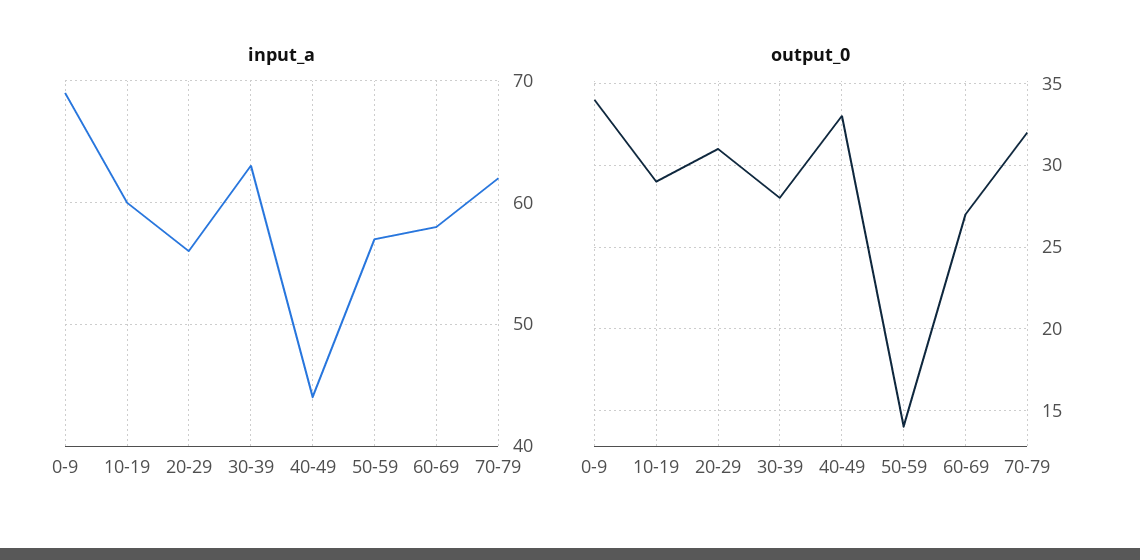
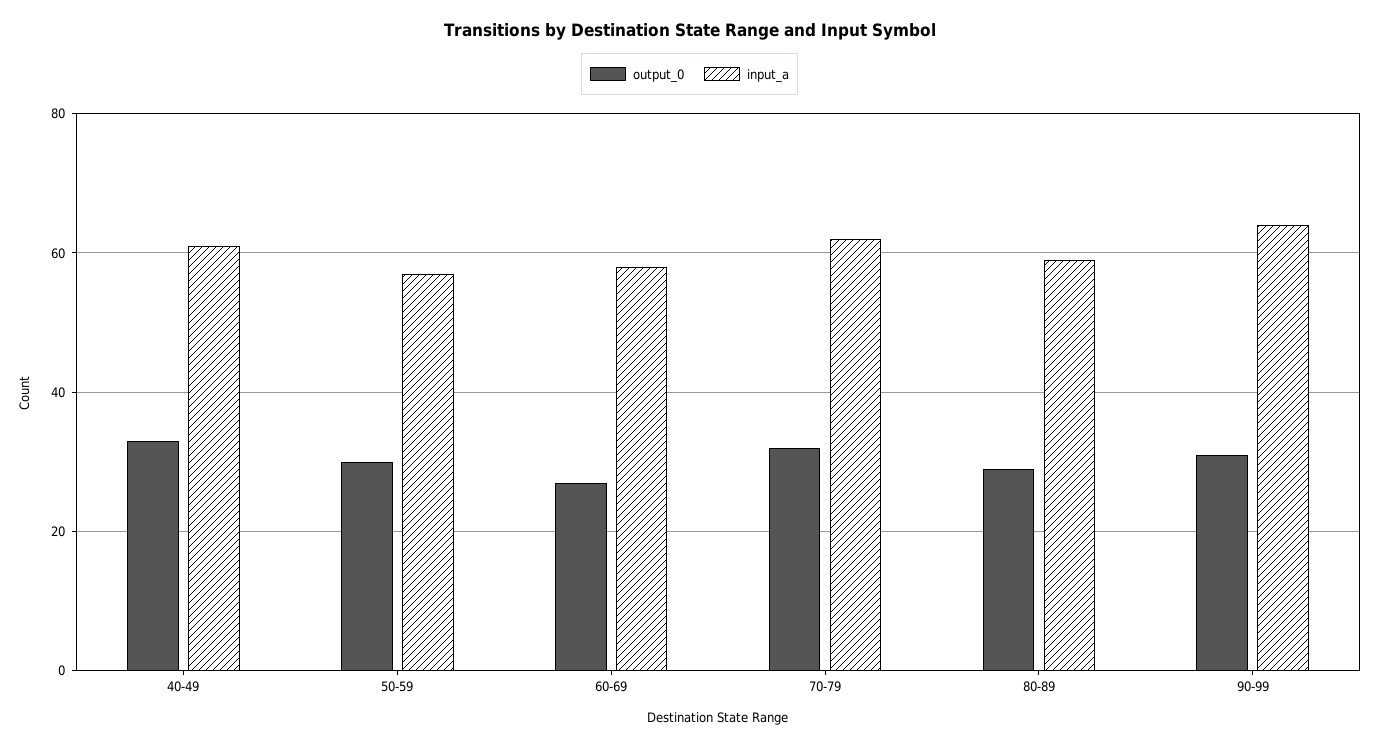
input_a, 0-9: 69 -> none
input_a, 10-19: 60 -> none
input_a, 20-29: 56 -> none
input_a, 30-39: 63 -> none
input_a, 40-49: 44 -> 60
output_0, 0-9: 34 -> none
output_0, 10-19: 29 -> none
output_0, 20-29: 31 -> none
output_0, 30-39: 28 -> none
output_0, 50-59: 14 -> 30
output_0, 80-89: none -> 30
input_a, 80-89: none -> 60
output_0, 90-99: none -> 30
input_a, 90-99: none -> 65

